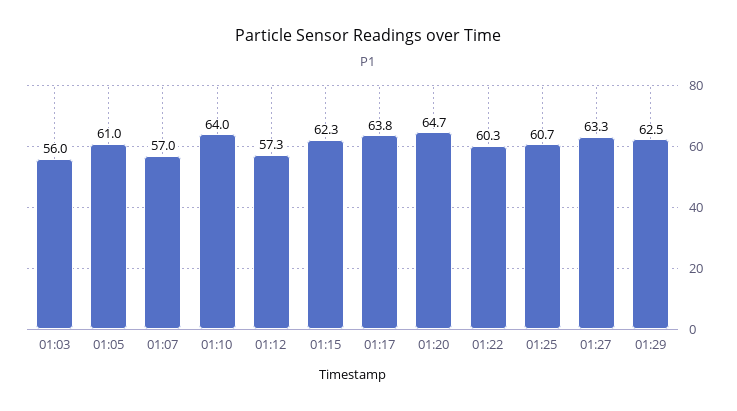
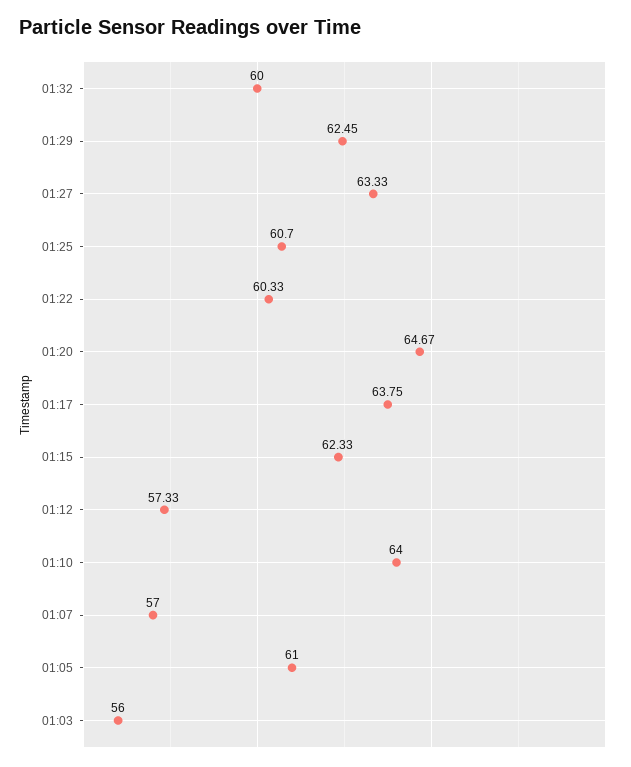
01:32: none -> 60

